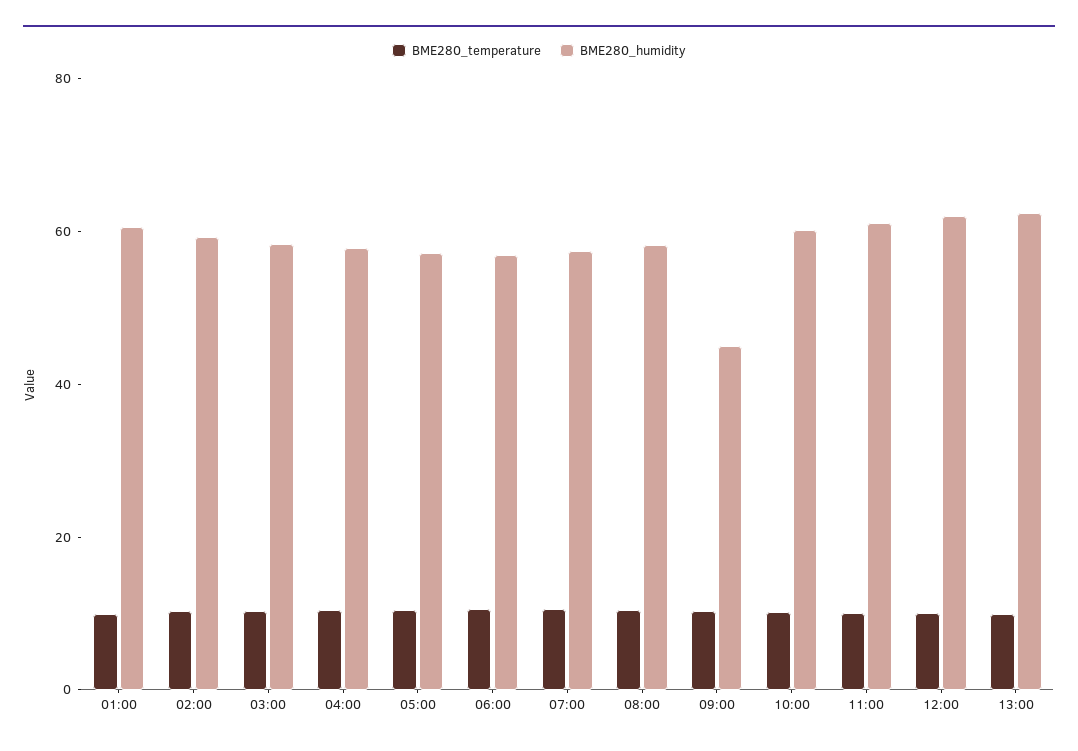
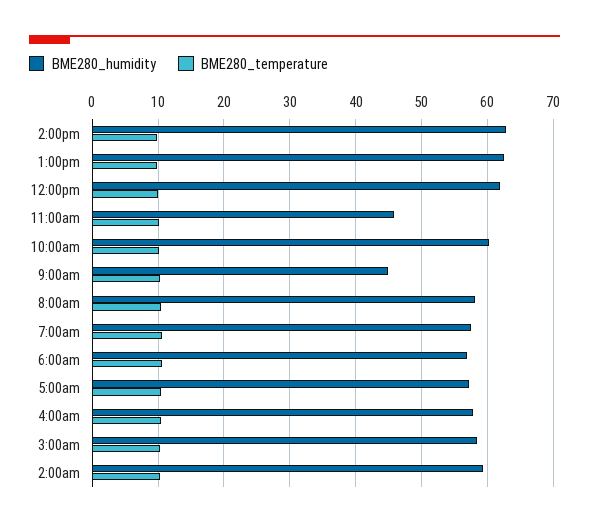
BME280_temperature, 01:00: 10 -> none
BME280_humidity, 01:00: 60 -> none
BME280_humidity, 11:00: 60 -> 46
BME280_humidity, 2:00pm: none -> 63
BME280_temperature, 2:00pm: none -> 10

